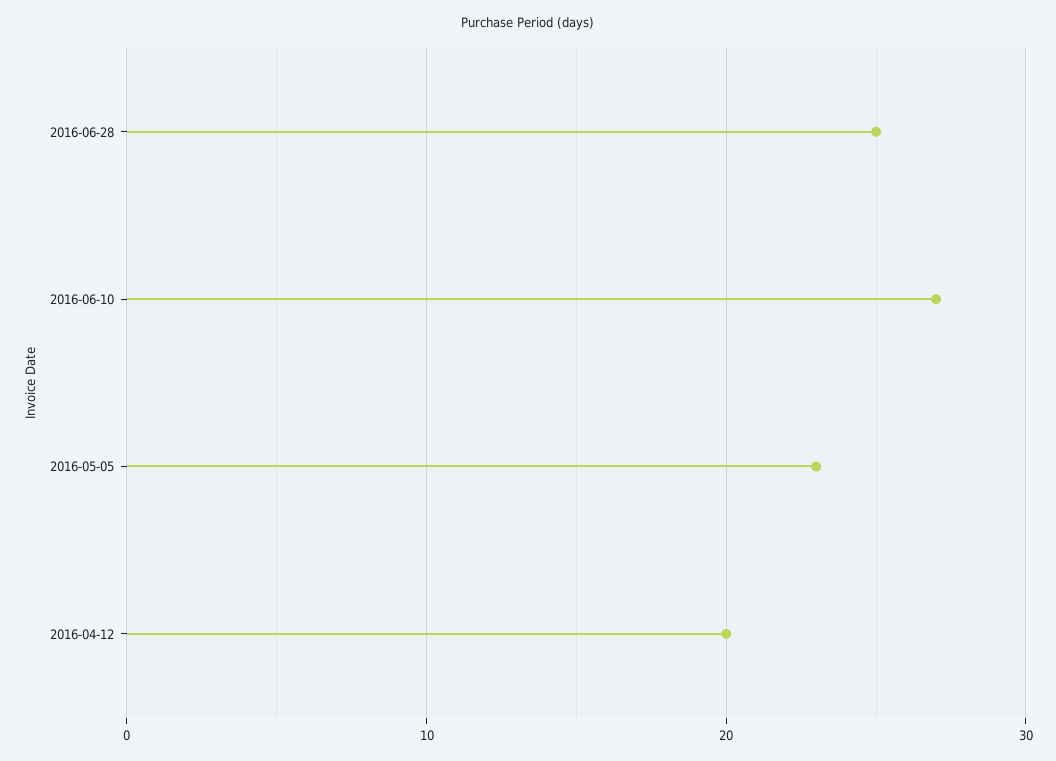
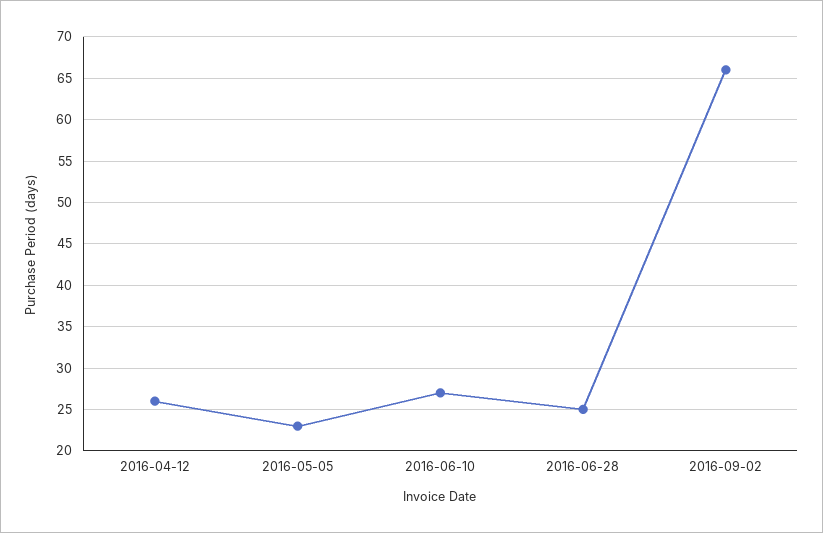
2016-04-12: 20 -> 26
2016-09-02: none -> 66

